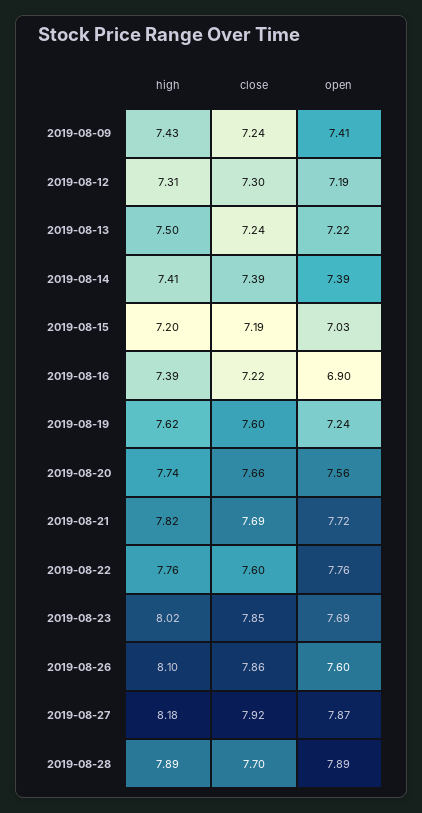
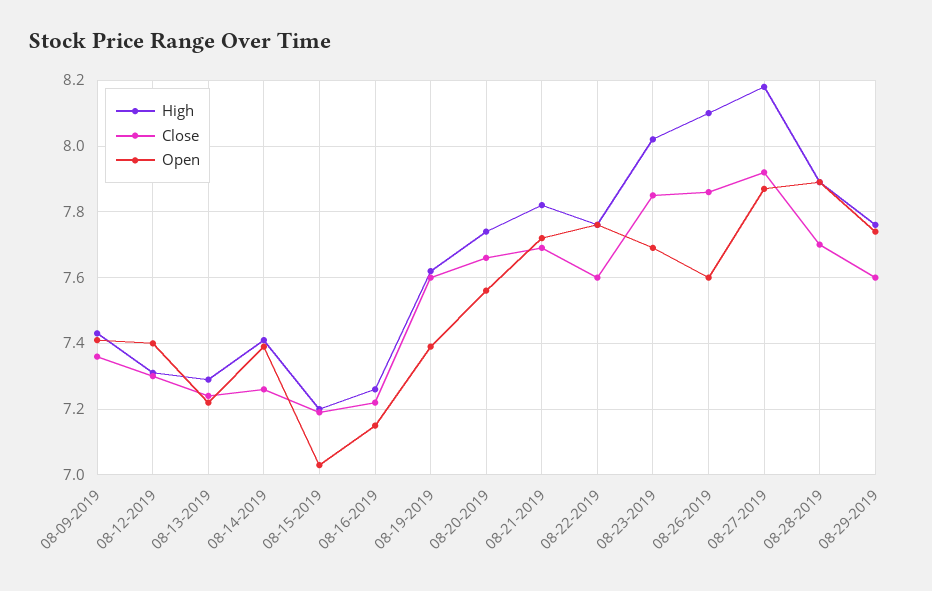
close, 2019-08-09: 7.24 -> 7.35
open, 2019-08-12: 7.19 -> 7.4
high, 2019-08-13: 7.5 -> 7.3
close, 2019-08-14: 7.39 -> 7.25
high, 2019-08-16: 7.39 -> 7.25
open, 2019-08-16: 6.9 -> 7.15
open, 2019-08-19: 7.24 -> 7.4
high, 08-29-2019: none -> 7.75
close, 08-29-2019: none -> 7.6
open, 08-29-2019: none -> 7.75

